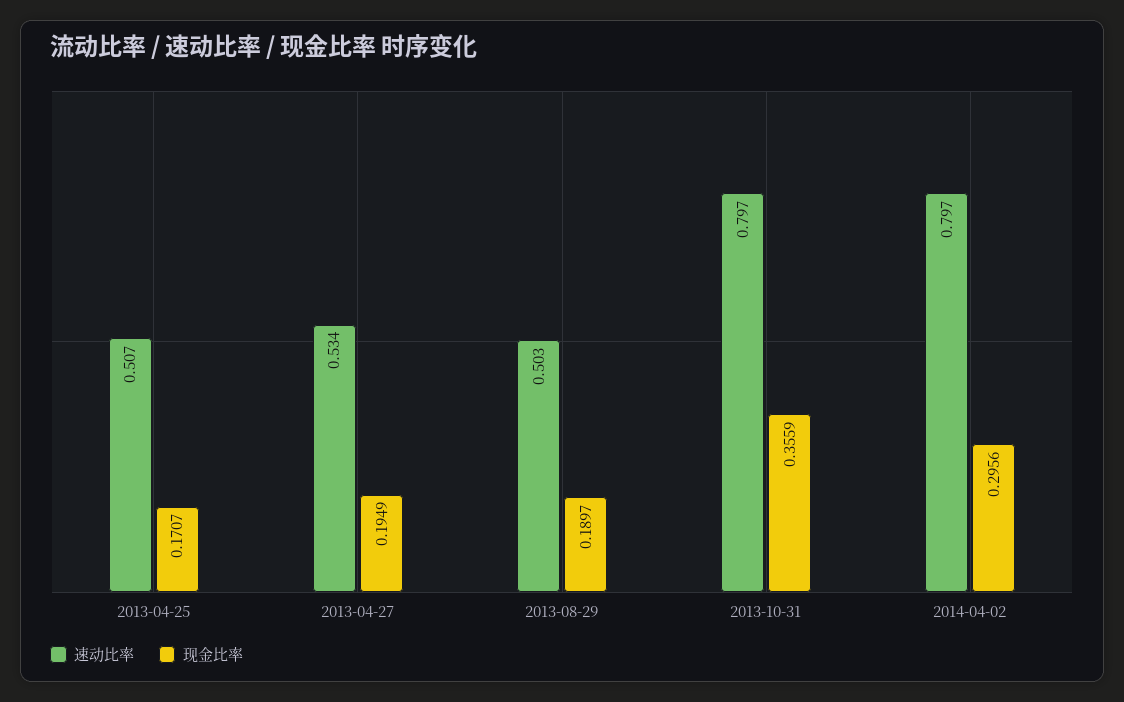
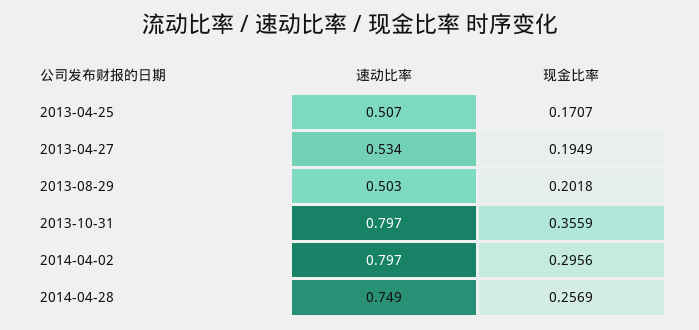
现金比率, 2013-08-29: 0.1897 -> 0.2018
速动比率, 2014-04-28: none -> 0.749
现金比率, 2014-04-28: none -> 0.2569

